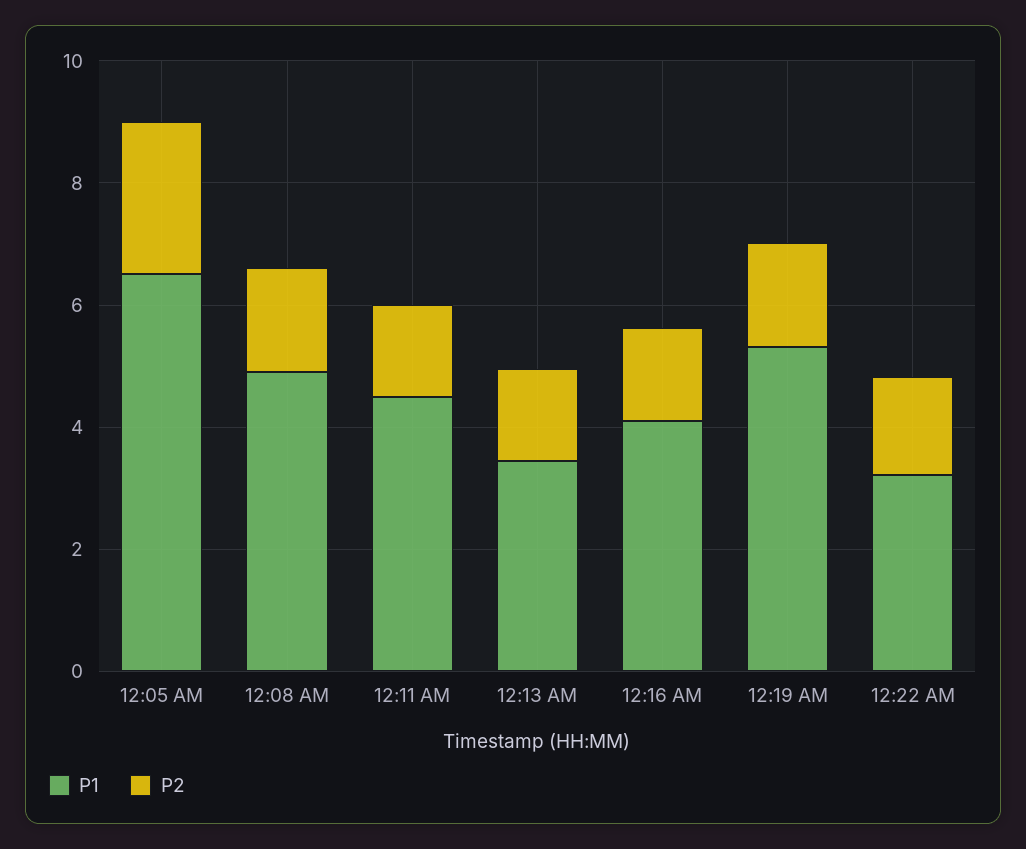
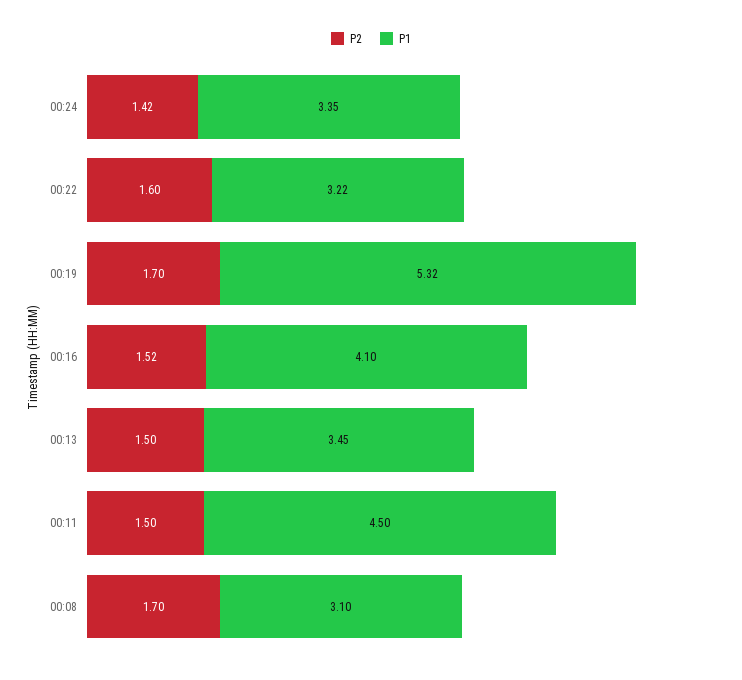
P1, 12:05 AM: 6.5 -> none
P2, 12:05 AM: 2.5 -> none
P1, 12:08 AM: 5 -> 3.1
P2, 00:24: none -> 1.42
P1, 00:24: none -> 3.35

